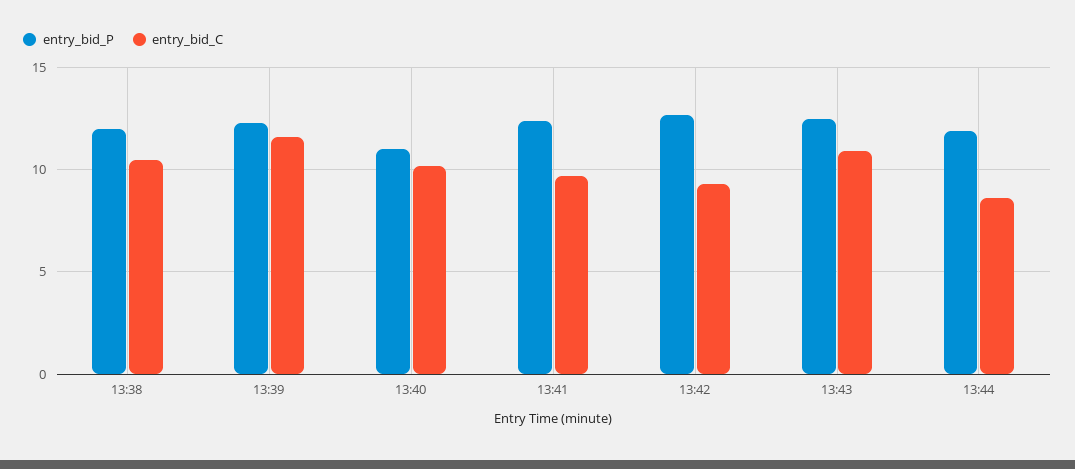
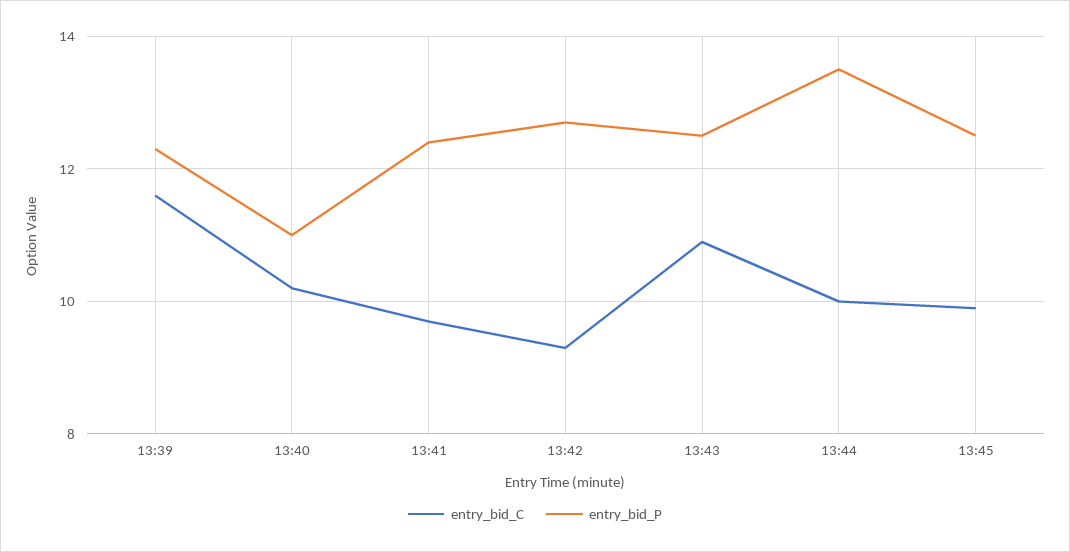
entry_bid_P, 13:38: 12 -> none
entry_bid_C, 13:38: 10.5 -> none
entry_bid_P, 13:44: 12 -> 13.5
entry_bid_C, 13:44: 8.5 -> 10
entry_bid_C, 13:45: none -> 10
entry_bid_P, 13:45: none -> 12.5

